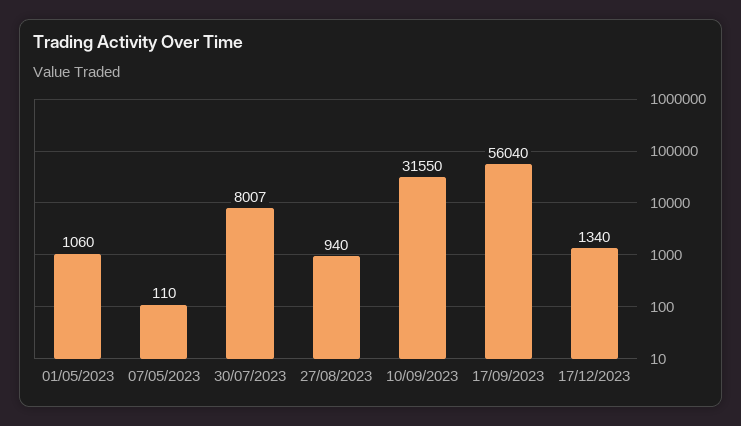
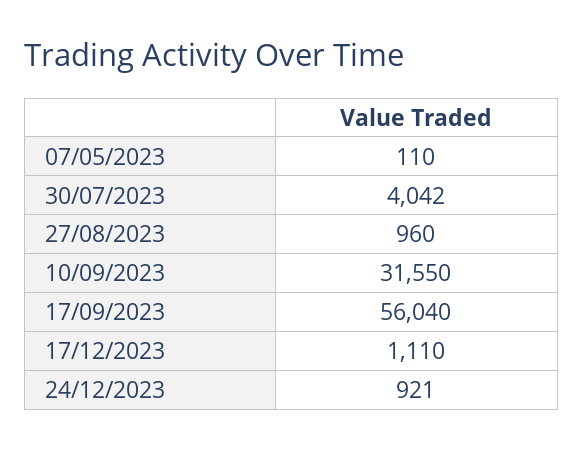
01/05/2023: 1060 -> none
30/07/2023: 8007 -> 4042
27/08/2023: 940 -> 960
17/12/2023: 1340 -> 1110
24/12/2023: none -> 921

